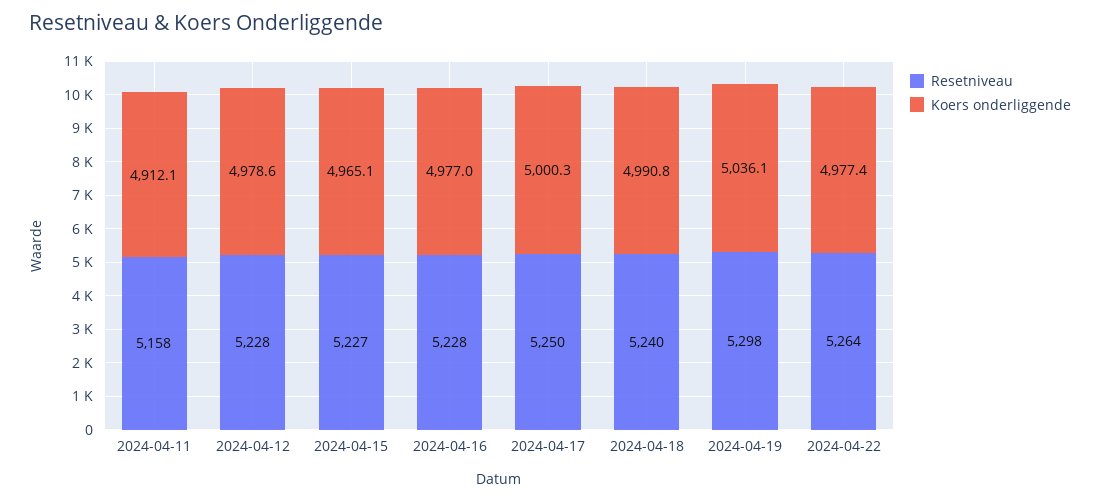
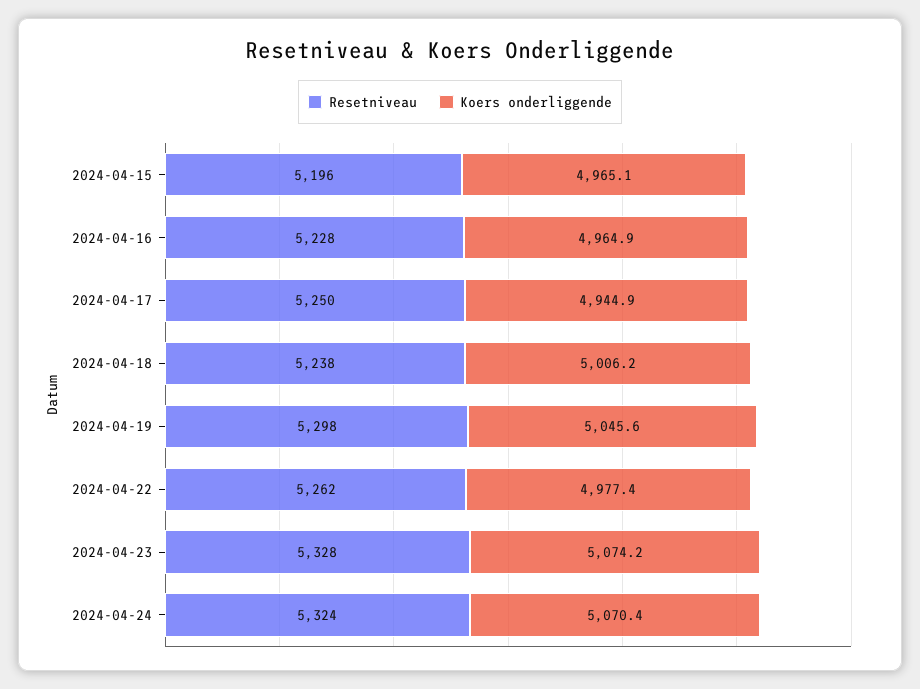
Resetniveau, 2024-04-11: 5158 -> none
Koers onderliggende, 2024-04-11: 4912.1 -> none
Resetniveau, 2024-04-12: 5228 -> none
Koers onderliggende, 2024-04-12: 4978.6 -> none
Resetniveau, 2024-04-15: 5227 -> 5196
Koers onderliggende, 2024-04-16: 4977 -> 4964.9
Koers onderliggende, 2024-04-17: 5000.3 -> 4944.9
Resetniveau, 2024-04-18: 5240 -> 5238
Koers onderliggende, 2024-04-18: 4990.8 -> 5006.2
Koers onderliggende, 2024-04-19: 5036.1 -> 5045.6
Resetniveau, 2024-04-22: 5264 -> 5262
Resetniveau, 2024-04-23: none -> 5328
Koers onderliggende, 2024-04-23: none -> 5074.2
Resetniveau, 2024-04-24: none -> 5324
Koers onderliggende, 2024-04-24: none -> 5070.4

